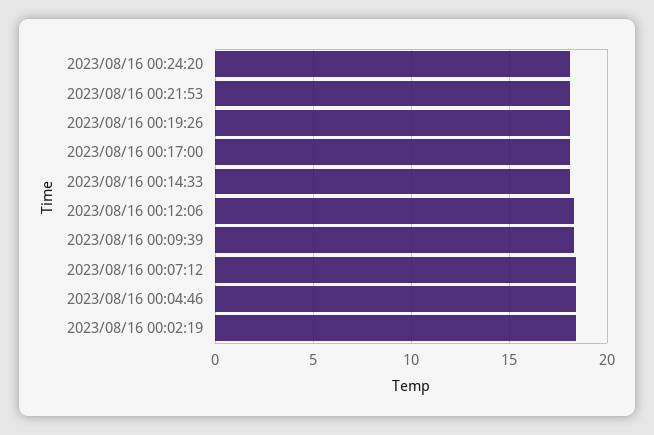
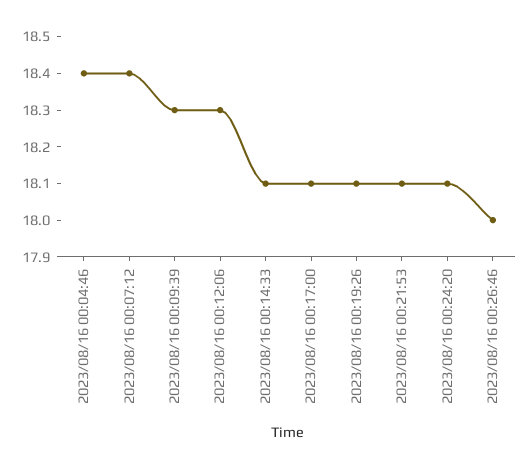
2023/08/16 00:02:19: 18.5 -> none
2023/08/16 00:26:46: none -> 18

